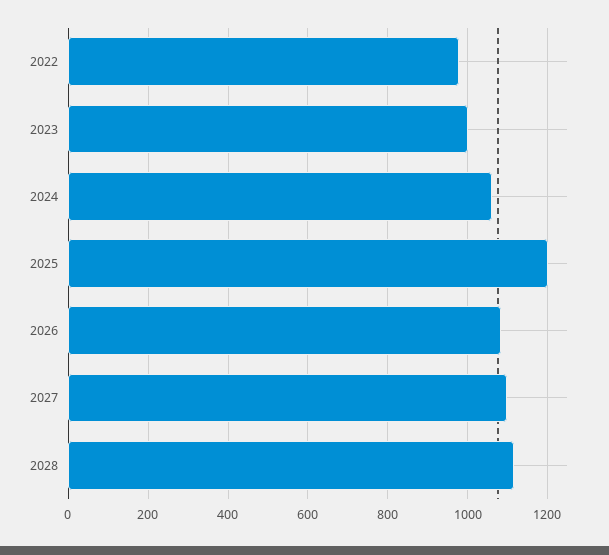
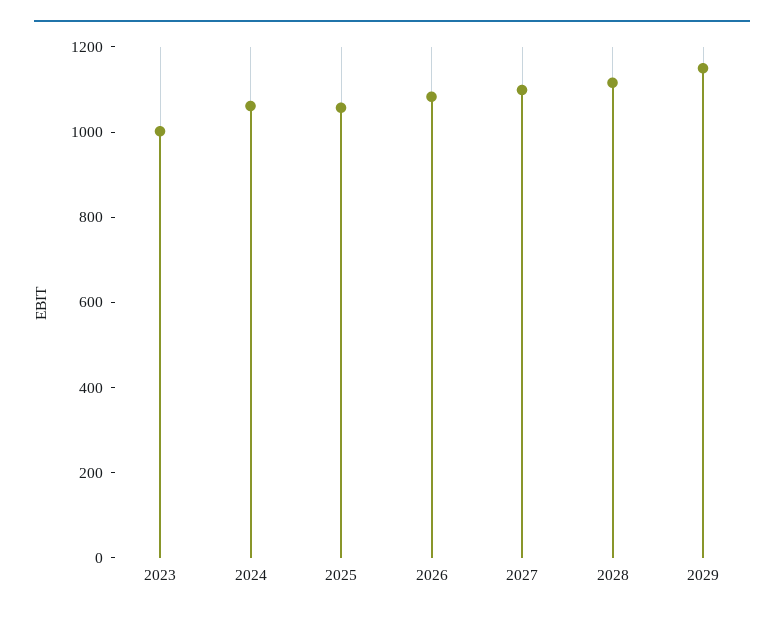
2022: 980 -> none
2025: 1200 -> 1050
2029: none -> 1150

